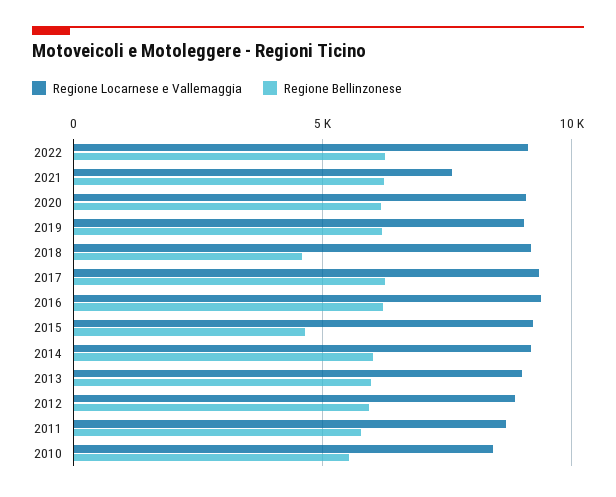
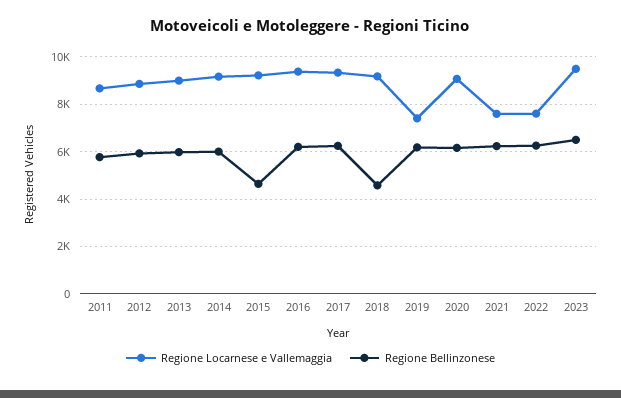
Regione Locarnese e Vallemaggia, 2022: 9000 -> 7500
Regione Locarnese e Vallemaggia, 2019: 9000 -> 7500
Regione Locarnese e Vallemaggia, 2010: 8500 -> none
Regione Bellinzonese, 2010: 5500 -> none
Regione Locarnese e Vallemaggia, 2023: none -> 9500
Regione Bellinzonese, 2023: none -> 6500

